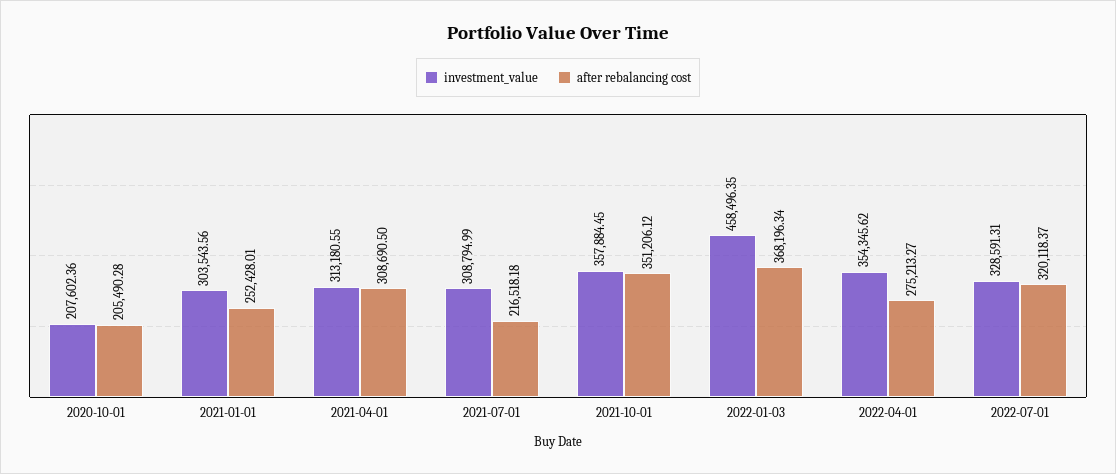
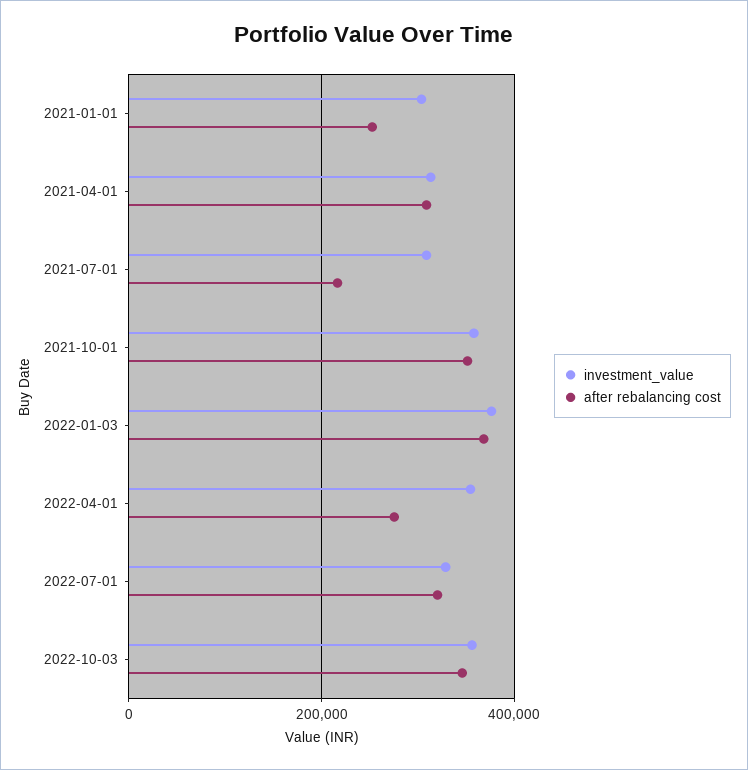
investment_value, 2020-10-01: 207602.36 -> none
after rebalancing cost, 2020-10-01: 205490.28 -> none
investment_value, 2022-01-03: 458496.35 -> 380000
investment_value, 2022-10-03: none -> 360000
after rebalancing cost, 2022-10-03: none -> 340000

